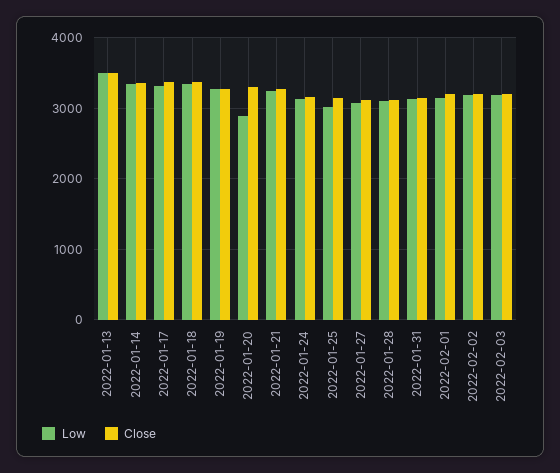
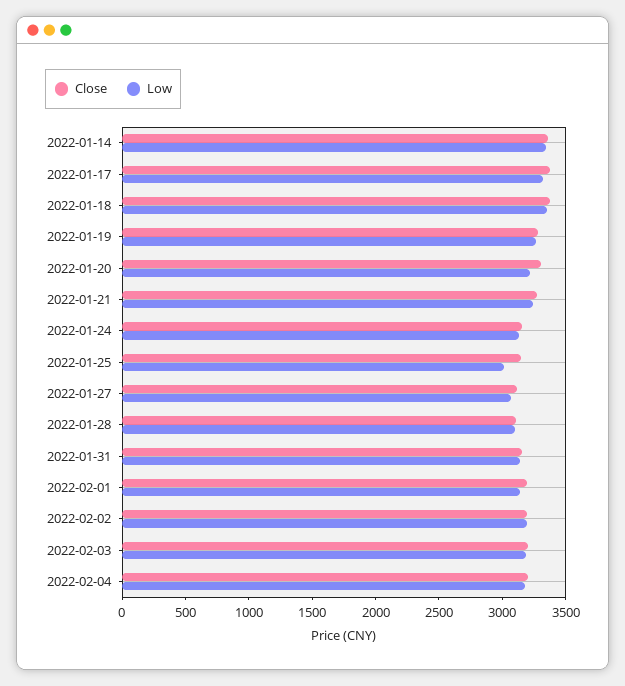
Low, 2022-01-13: 3500 -> none
Close, 2022-01-13: 3500 -> none
Low, 2022-01-20: 2900 -> 3200
Close, 2022-02-04: none -> 3200
Low, 2022-02-04: none -> 3200

